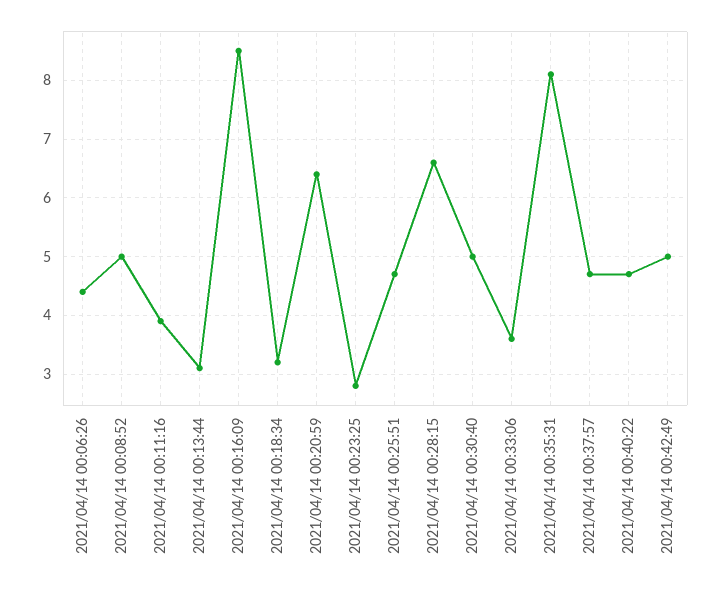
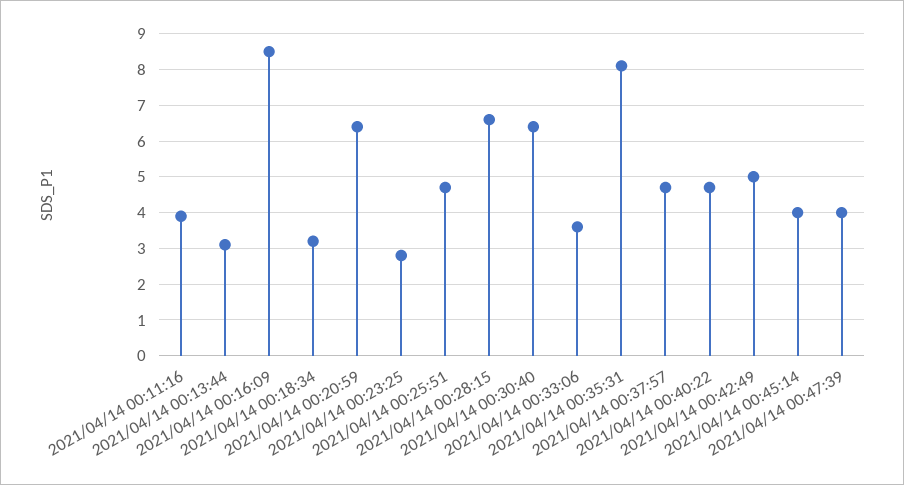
2021/04/14 00:06:26: 4.5 -> none
2021/04/14 00:08:52: 5 -> none
2021/04/14 00:30:40: 5 -> 6.5
2021/04/14 00:45:14: none -> 4
2021/04/14 00:47:39: none -> 4

